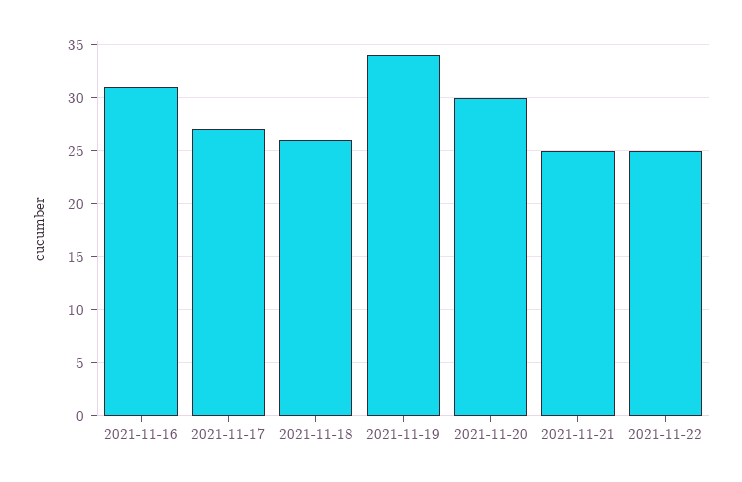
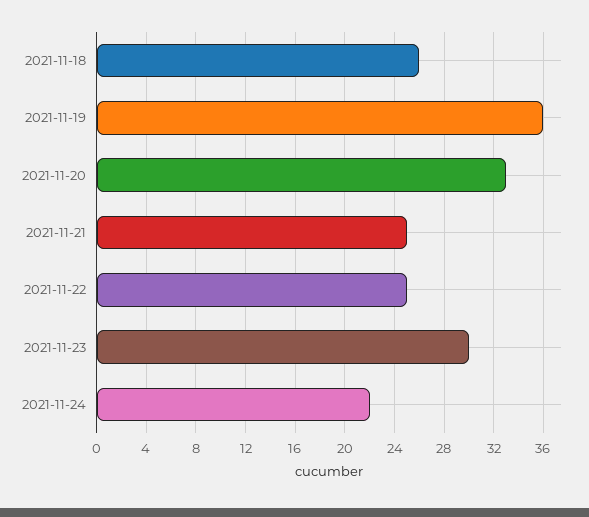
2021-11-16: 31 -> none
2021-11-17: 27 -> none
2021-11-19: 34 -> 36
2021-11-20: 30 -> 33
2021-11-23: none -> 30
2021-11-24: none -> 22

